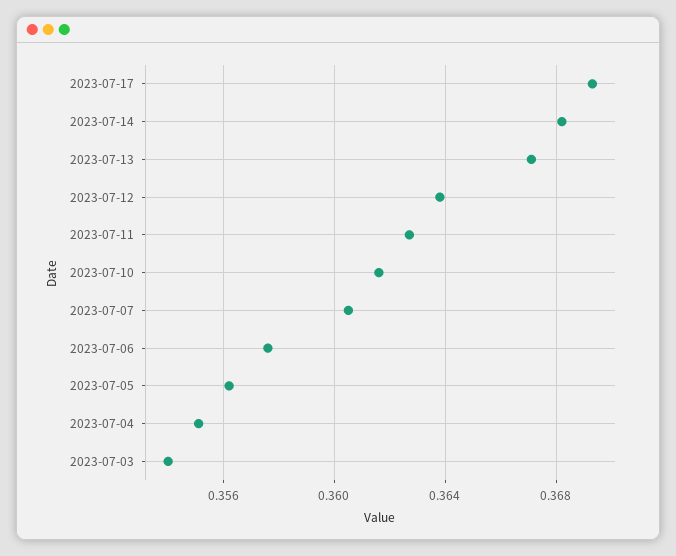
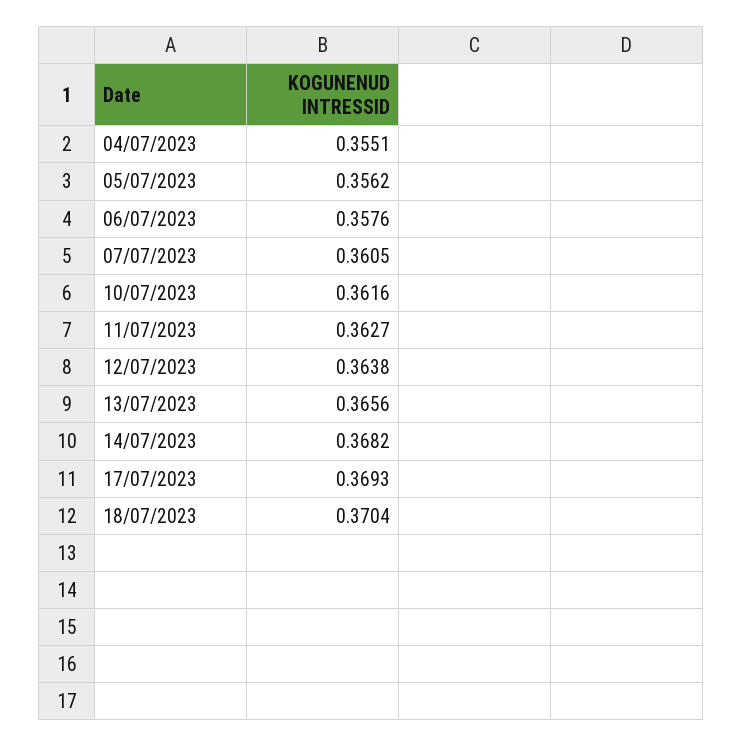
2023-07-13: 0.367 -> 0.3656
2023-07-03: 0.354 -> none
18/07/2023: none -> 0.3704

